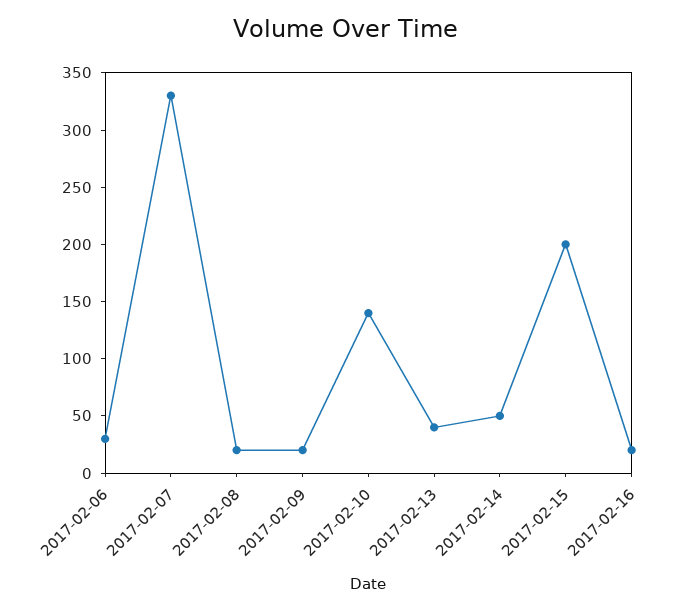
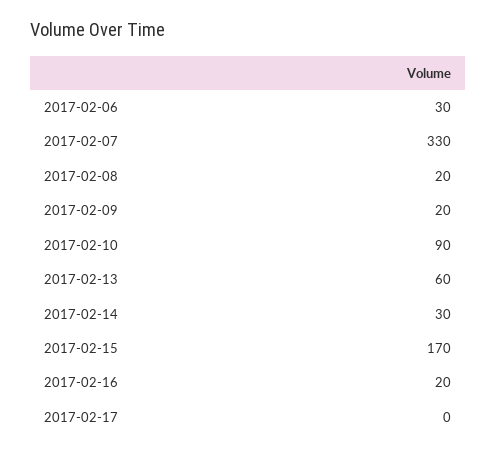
2017-02-10: 140 -> 90
2017-02-13: 40 -> 60
2017-02-14: 50 -> 30
2017-02-15: 200 -> 170
2017-02-17: none -> 0

